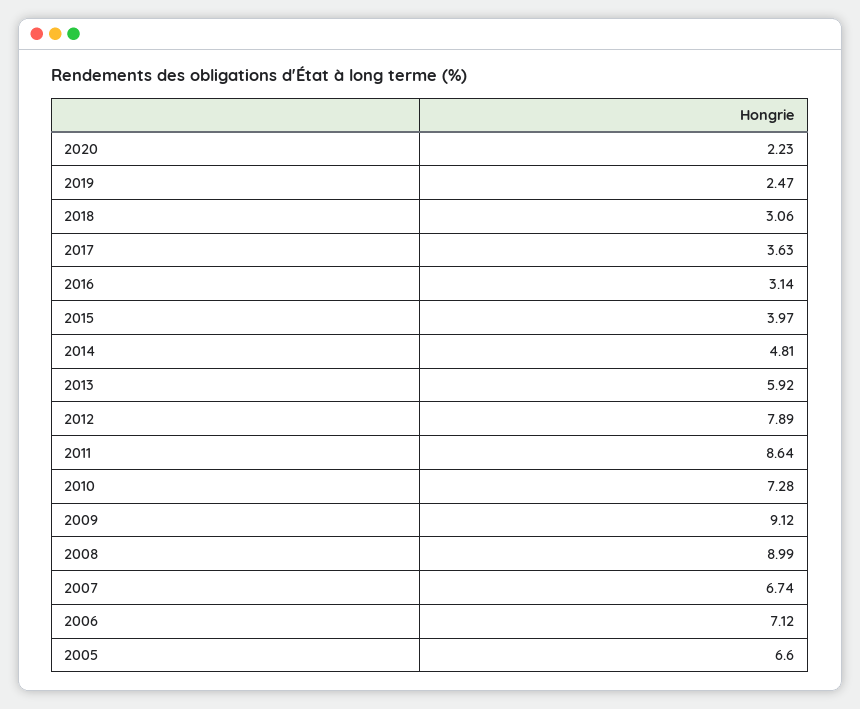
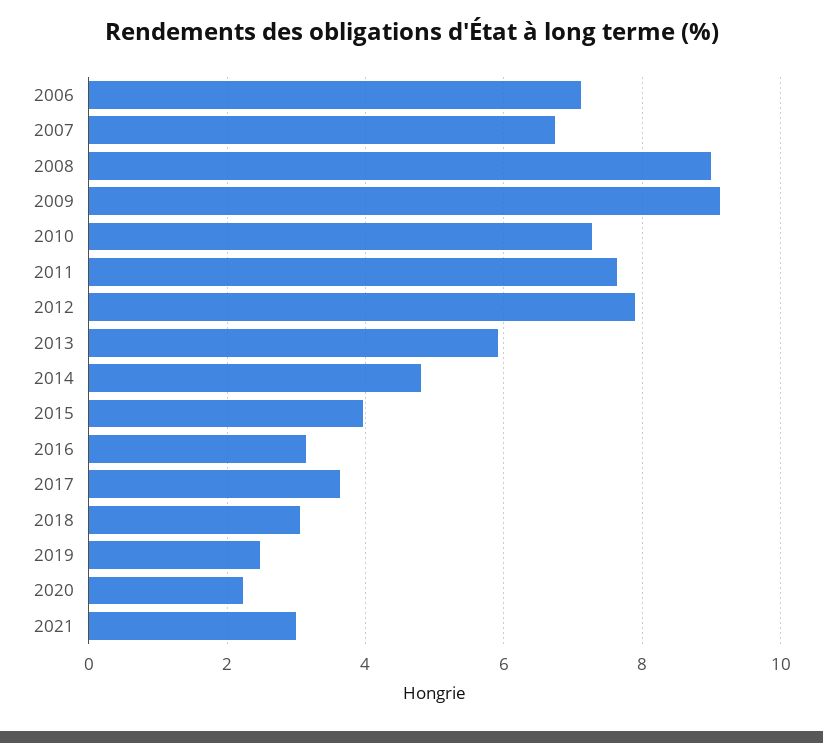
2011: 8.64 -> 7.6
2005: 6.6 -> none
2021: none -> 3

